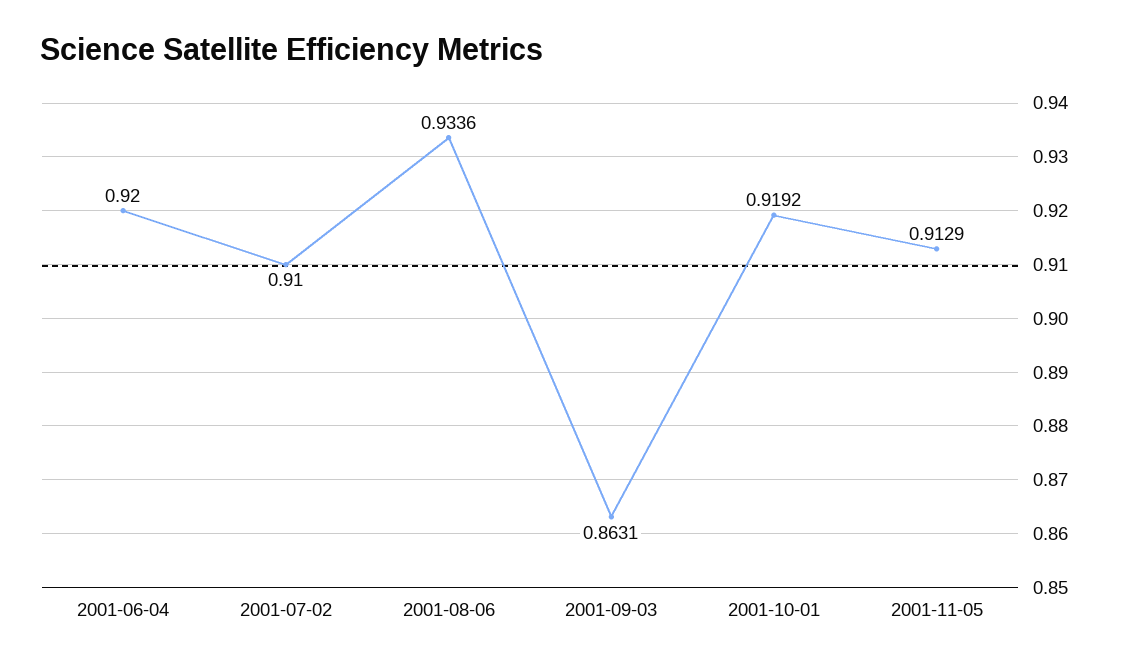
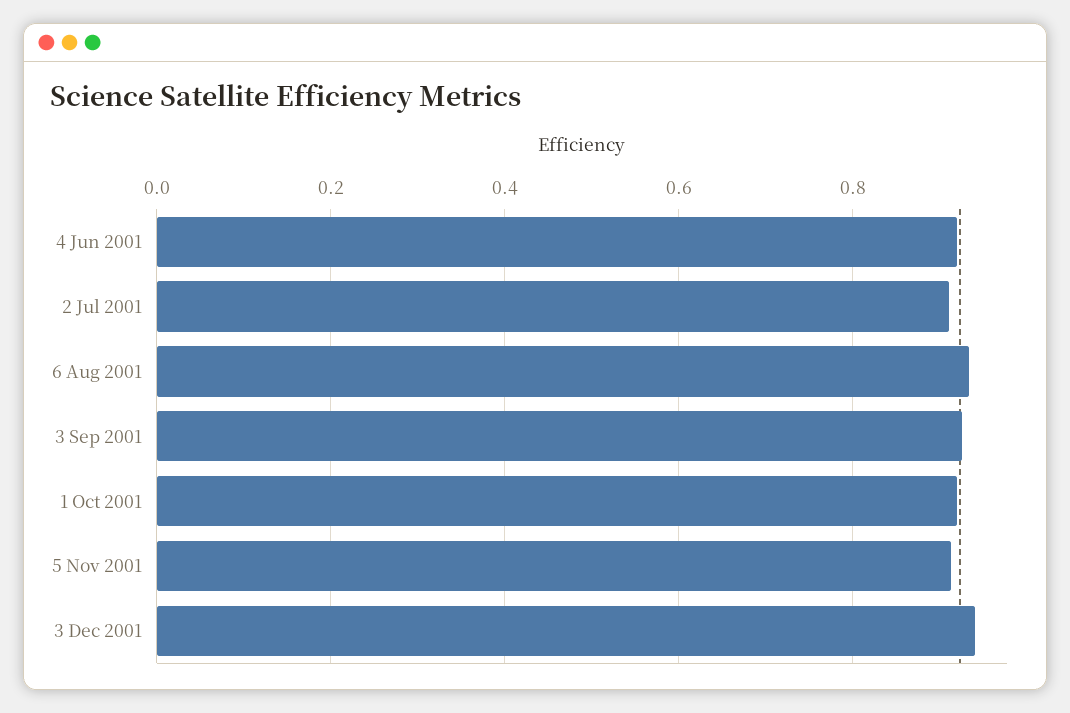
2001-09-03: 0.8631 -> 0.92
3 Dec 2001: none -> 0.94

